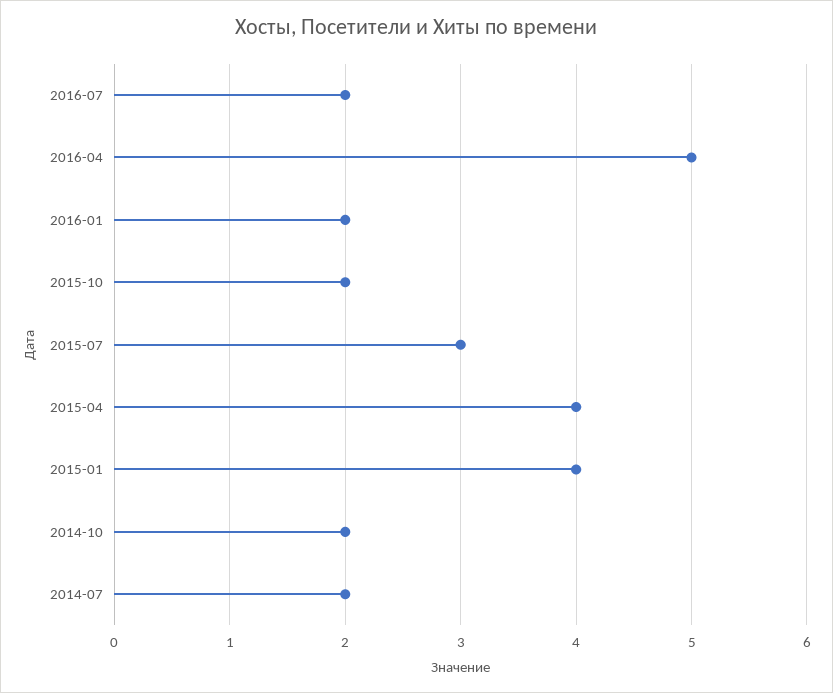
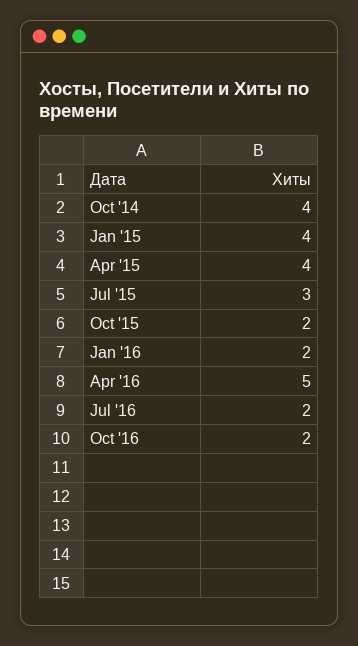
2014-10: 2 -> 4
2014-07: 2 -> none
Oct '16: none -> 2

